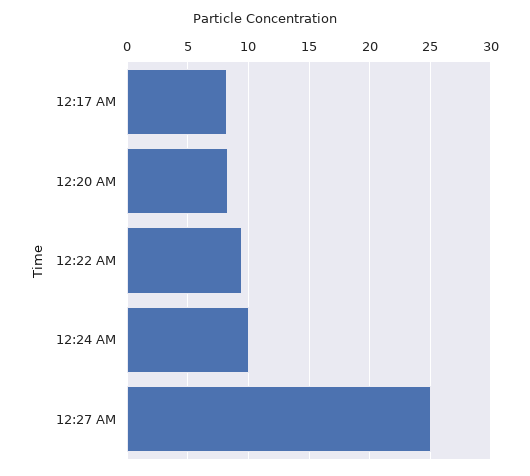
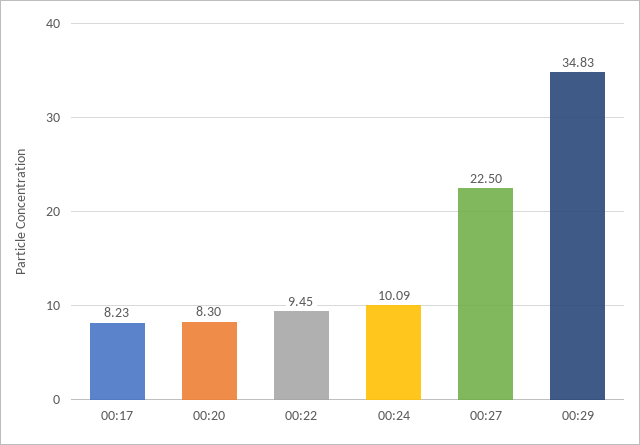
12:27 AM: 25 -> 22.5
00:29: none -> 34.83

